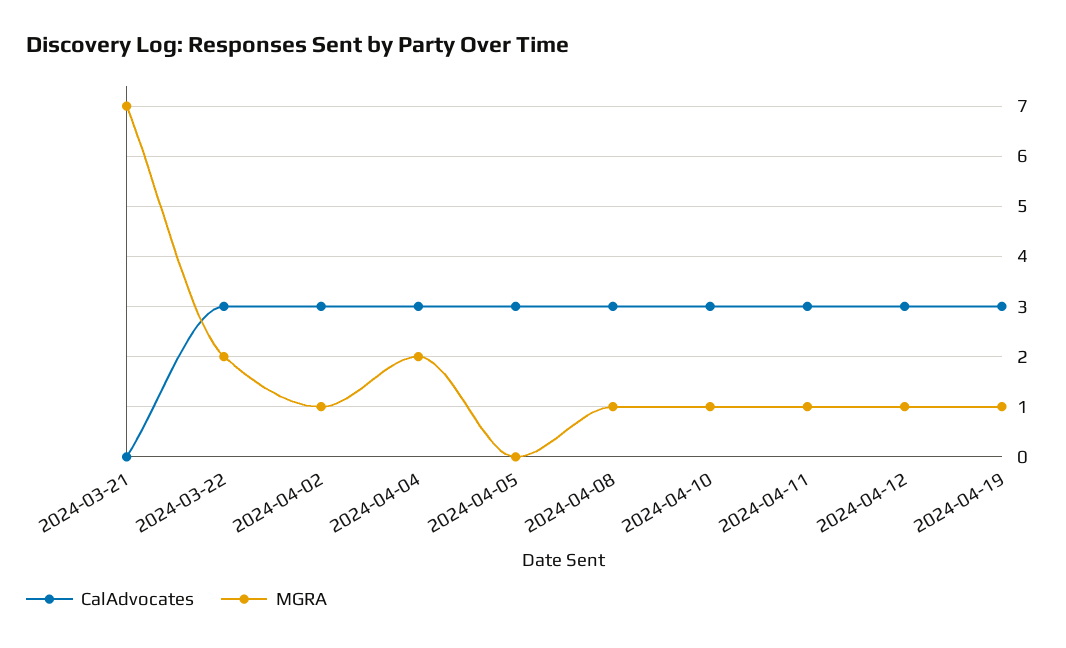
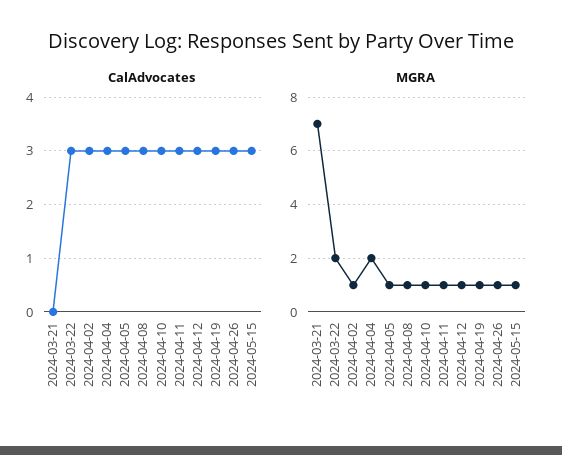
MGRA, 2024-04-05: 0 -> 1
CalAdvocates, 2024-04-26: none -> 3
CalAdvocates, 2024-05-15: none -> 3
MGRA, 2024-04-26: none -> 1
MGRA, 2024-05-15: none -> 1

